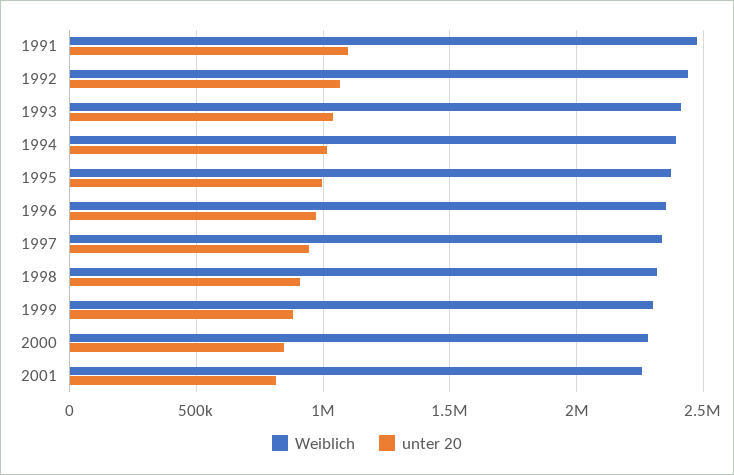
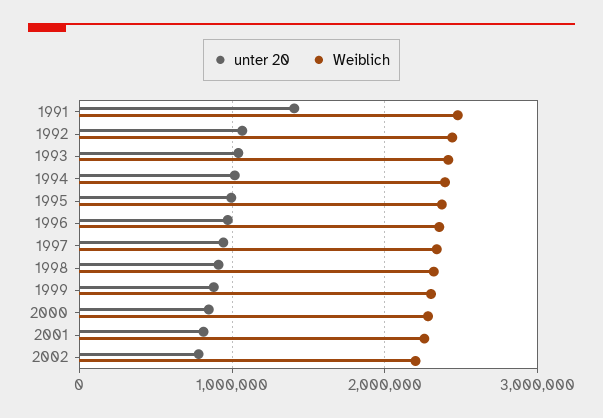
unter 20, 1991: 1100000 -> 1400000
unter 20, 2002: none -> 800000
Weiblich, 2002: none -> 2200000

